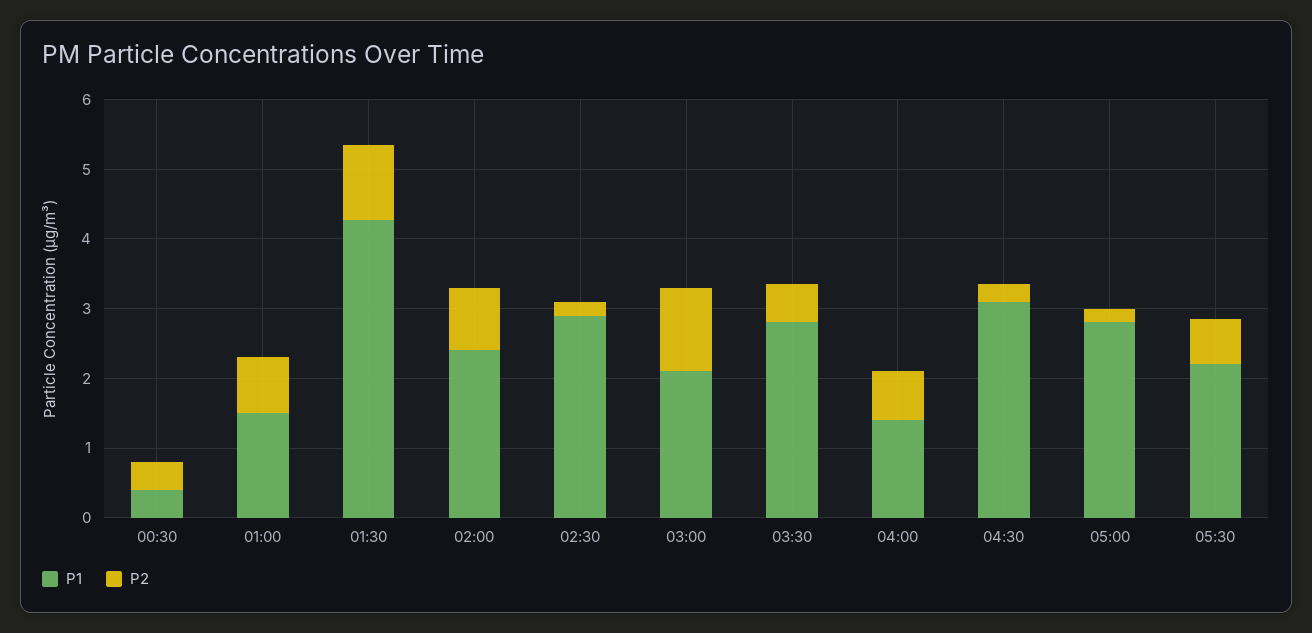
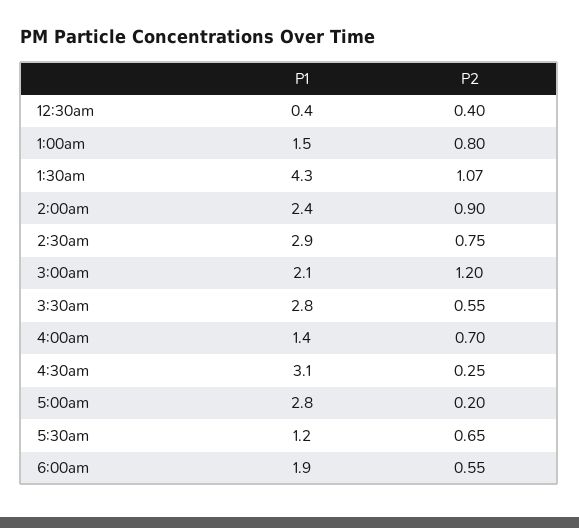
P2, 02:30: 0.2 -> 0.75
P1, 05:30: 2.2 -> 1.2
P1, 6:00am: none -> 1.9
P2, 6:00am: none -> 0.55

